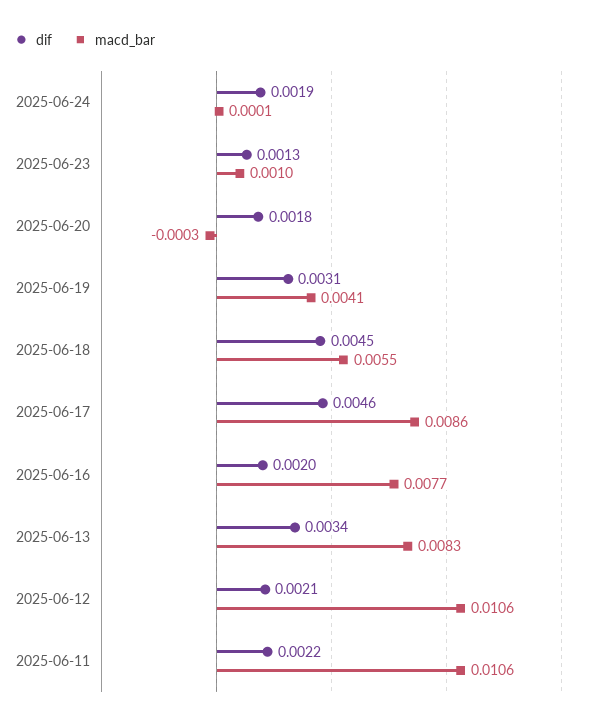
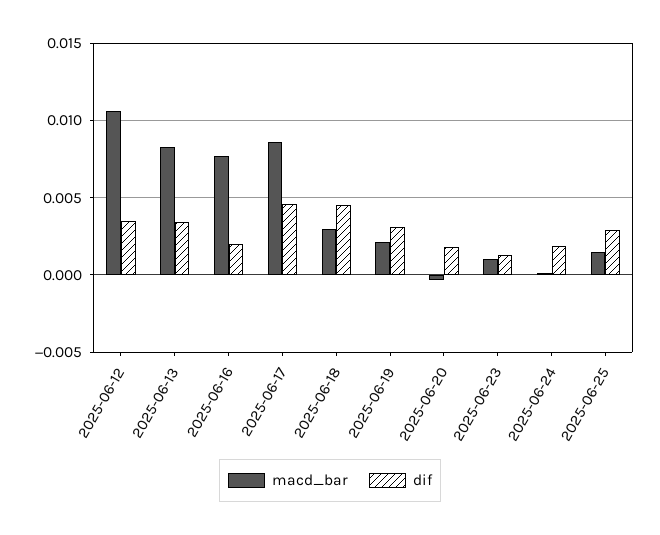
macd_bar, 2025-06-19: 0.0041 -> 0.002
macd_bar, 2025-06-18: 0.0055 -> 0.003
dif, 2025-06-12: 0.0021 -> 0.0035
dif, 2025-06-11: 0.0022 -> none
macd_bar, 2025-06-11: 0.0106 -> none
macd_bar, 2025-06-25: none -> 0.0015
dif, 2025-06-25: none -> 0.003

